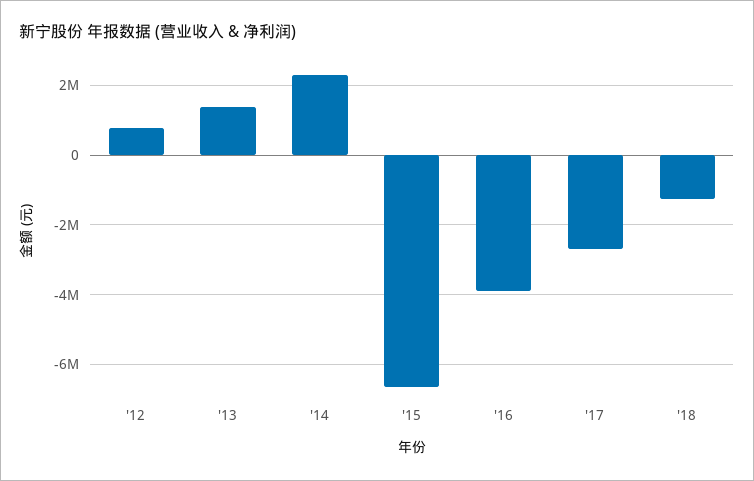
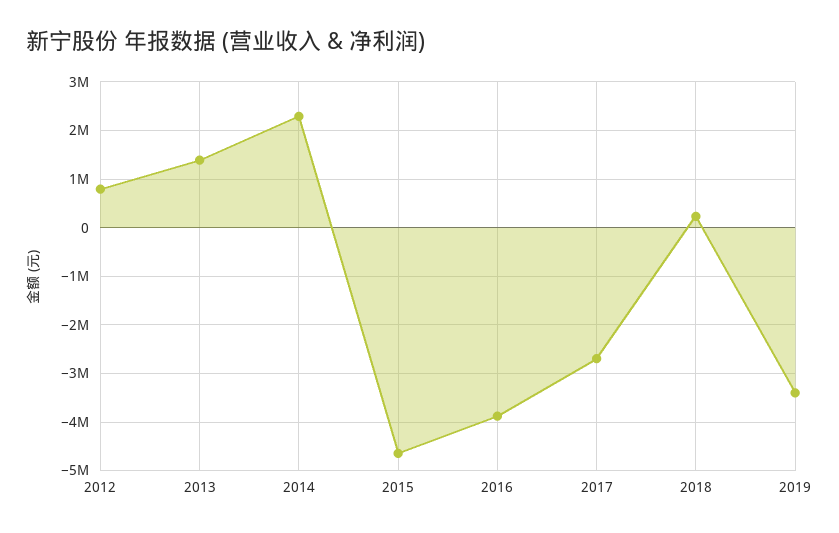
'15: -6600000 -> -4600000
'18: -1200000 -> 200000
2019: none -> -3400000

